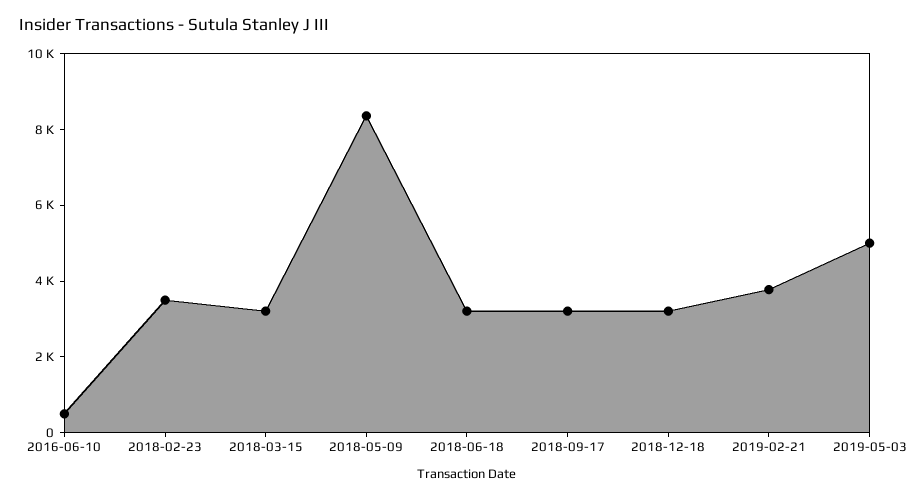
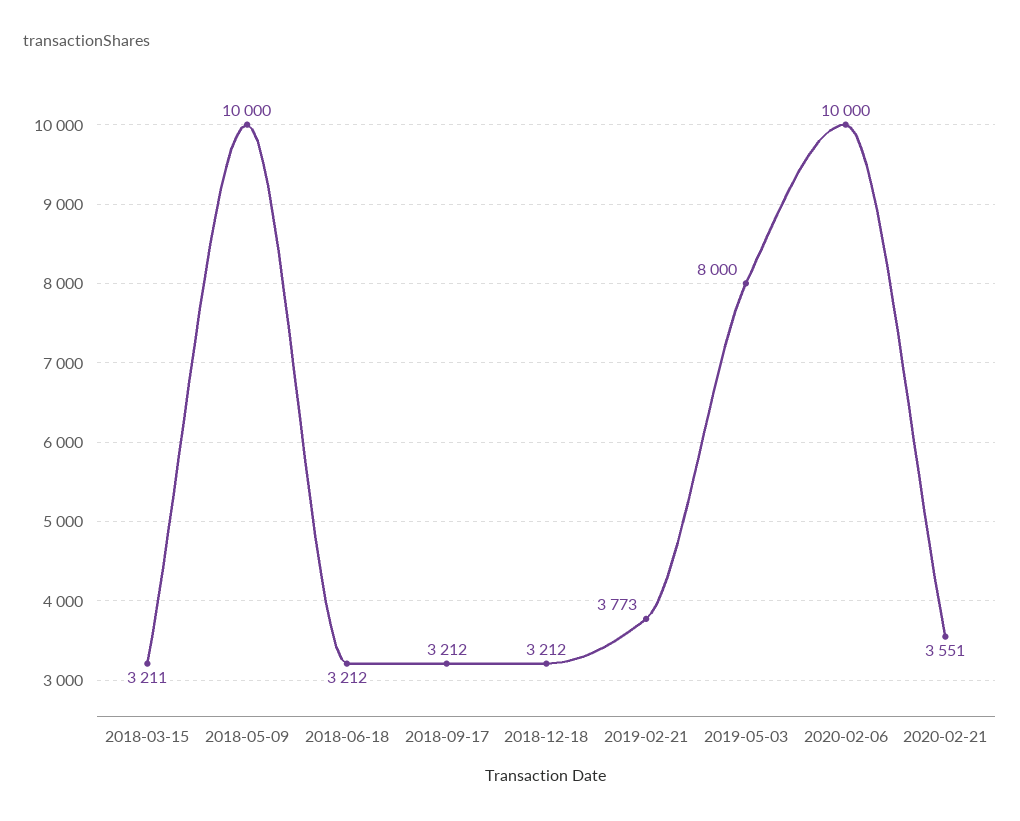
2016-06-10: 500 -> none
2018-02-23: 3500 -> none
2018-05-09: 8500 -> 10000
2019-05-03: 5000 -> 8000
2020-02-06: none -> 10000
2020-02-21: none -> 3551

